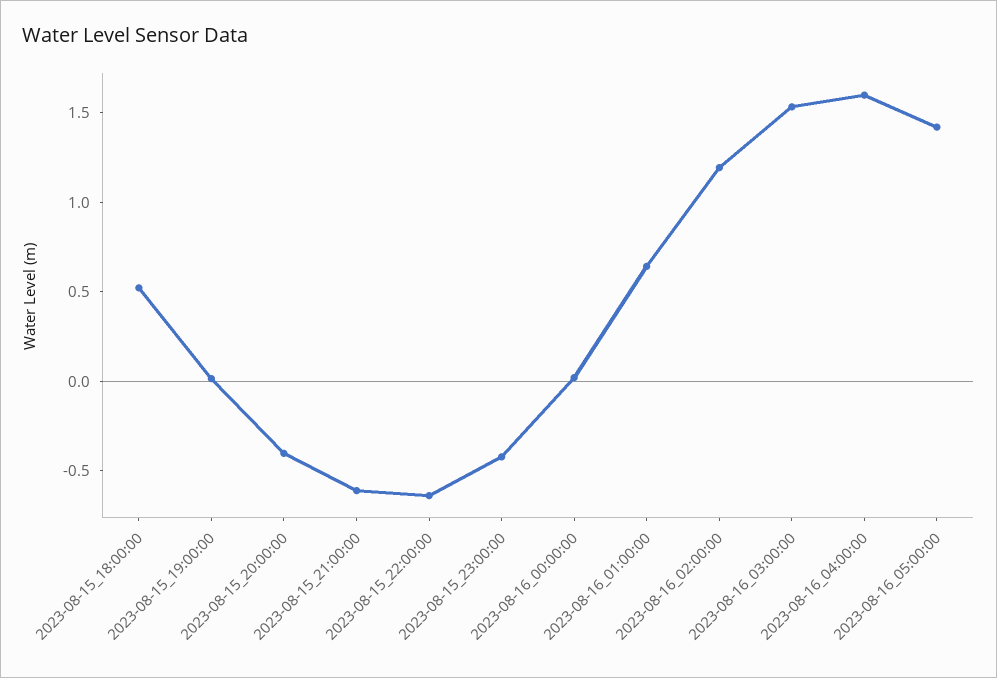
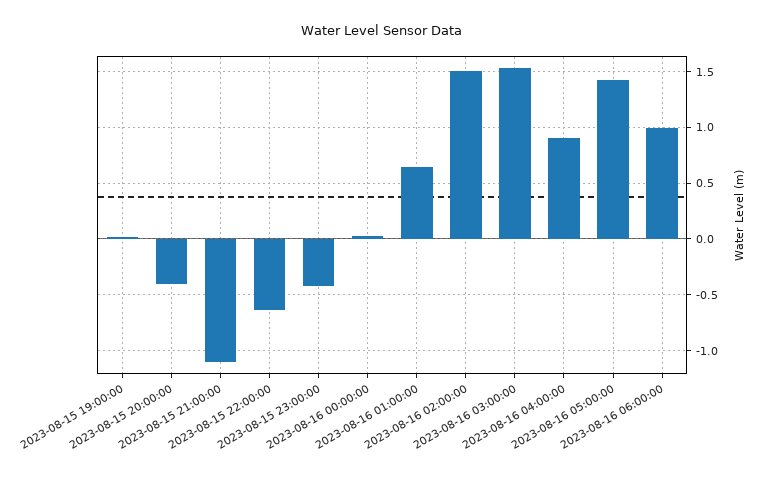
2023-08-15_18:00:00: 0.5 -> none
2023-08-15_21:00:00: -0.6 -> -1.1
2023-08-16_02:00:00: 1.2 -> 1.5
2023-08-16_04:00:00: 1.6 -> 0.9
2023-08-16 06:00:00: none -> 1

